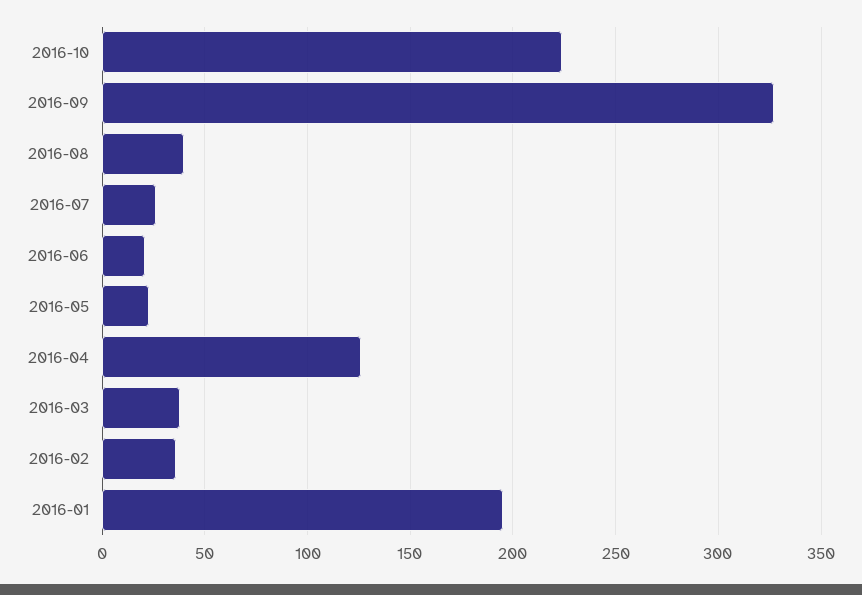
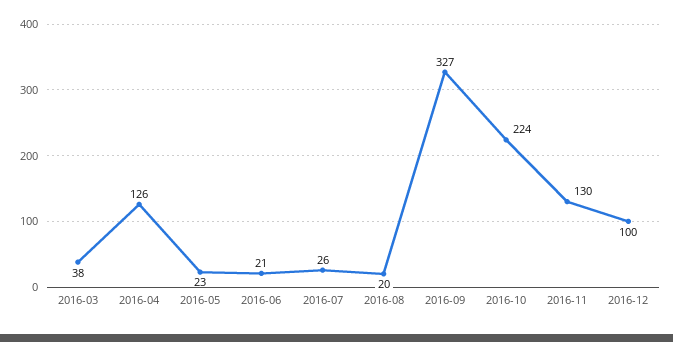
2016-08: 40 -> 20
2016-02: 35 -> none
2016-01: 195 -> none
2016-11: none -> 130
2016-12: none -> 100

